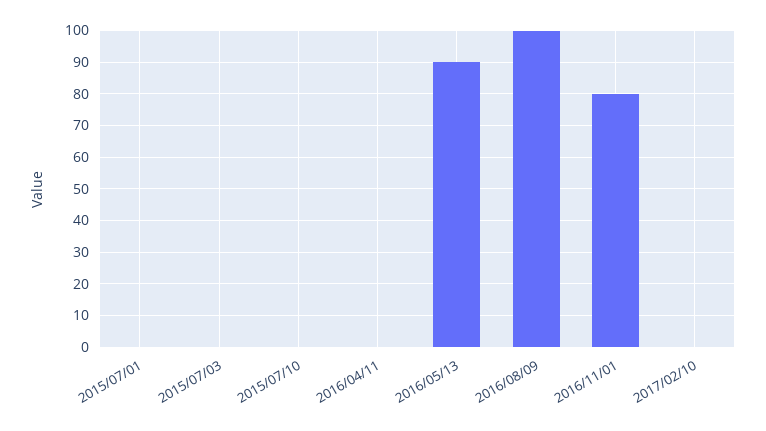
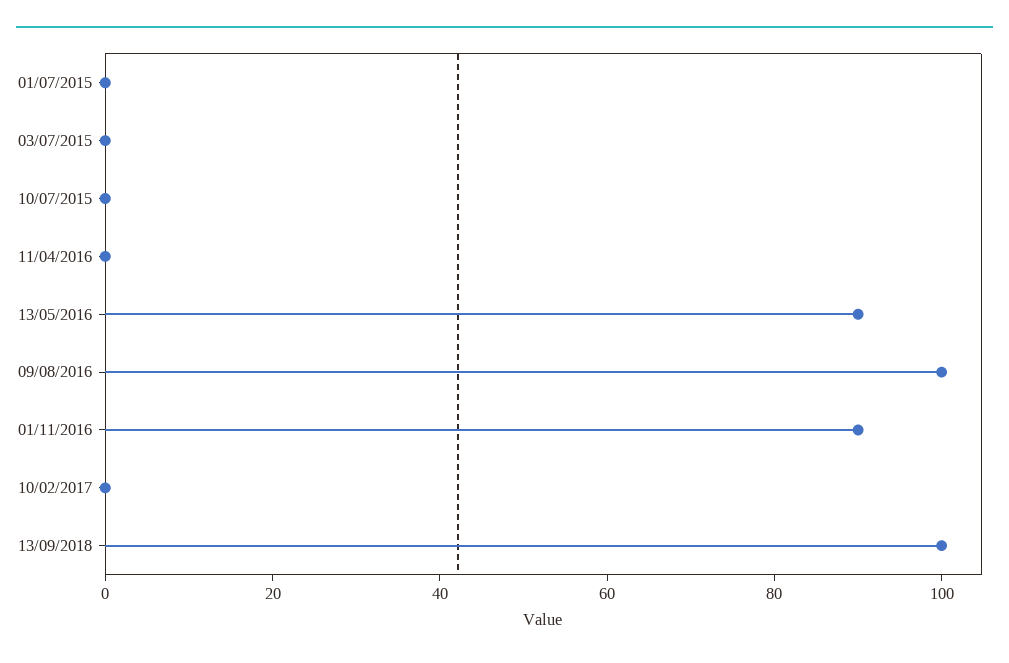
2016/11/01: 80 -> 90
13/09/2018: none -> 100

